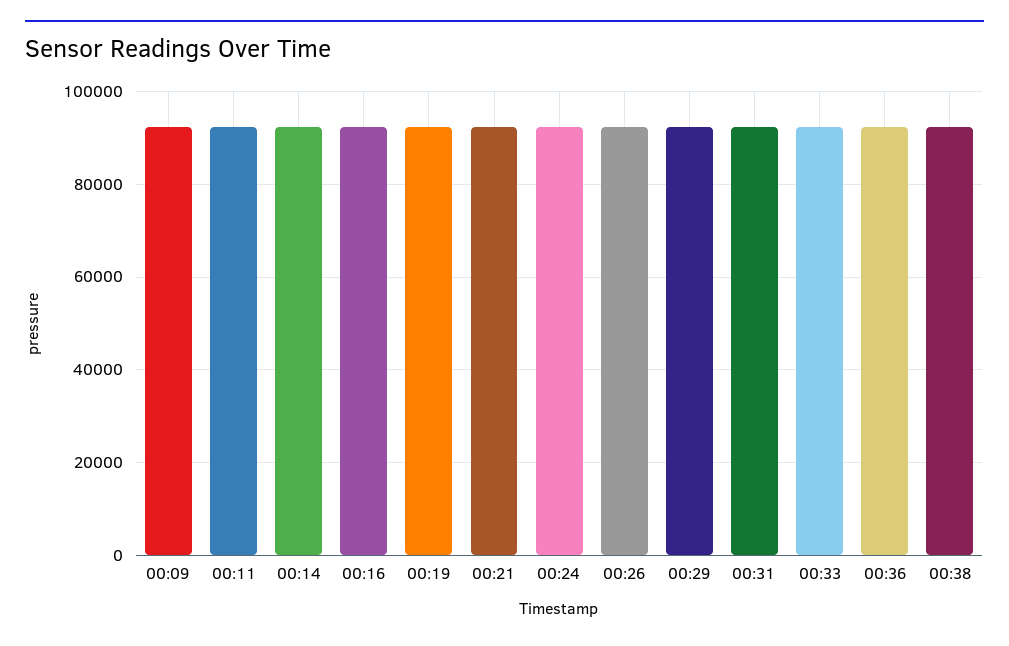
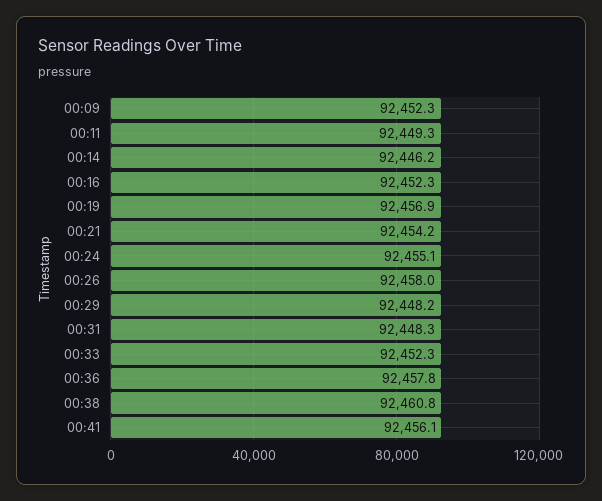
00:41: none -> 92456.1

